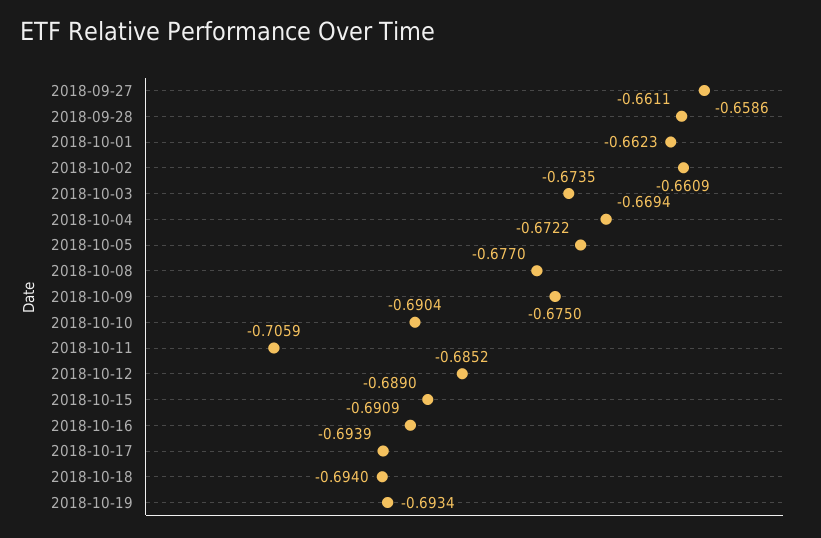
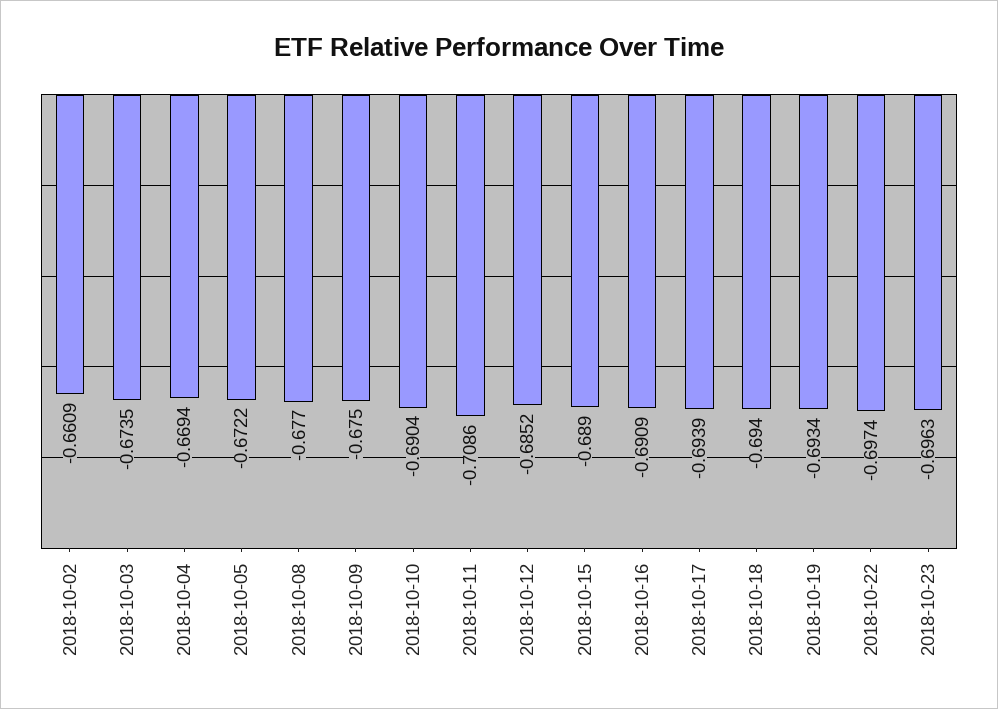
2018-09-27: -0.6586 -> none
2018-09-28: -0.6611 -> none
2018-10-01: -0.6623 -> none
2018-10-11: -0.7059 -> -0.7086
2018-10-22: none -> -0.6974
2018-10-23: none -> -0.6963

